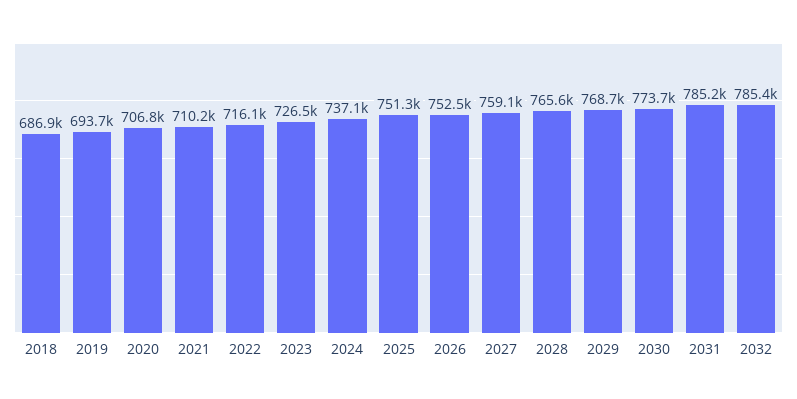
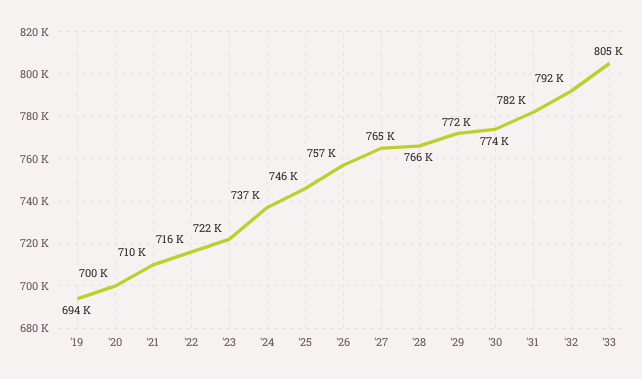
2018: 686900 -> none
2020: 706800 -> 700000
2023: 726500 -> 722000
2025: 751300 -> 746000
2026: 752500 -> 757000
2027: 759100 -> 765000
2029: 768700 -> 772000
2031: 785200 -> 782000
2032: 785400 -> 792000
'33: none -> 805000

